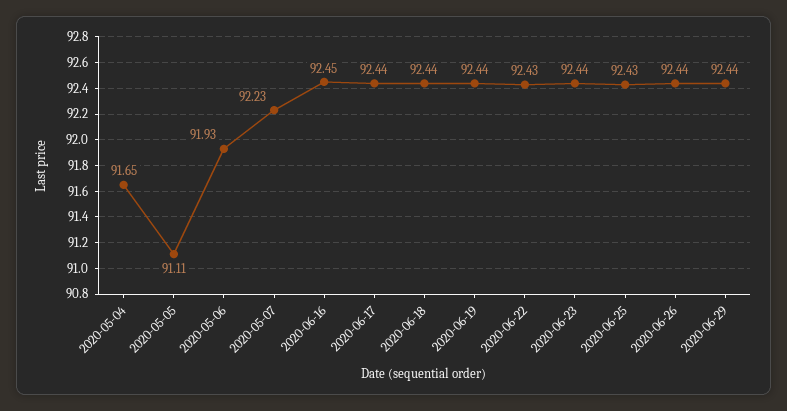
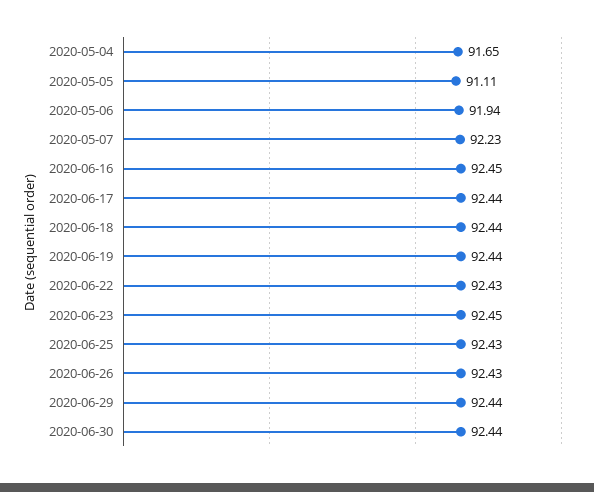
2020-05-06: 91.93 -> 91.94
2020-06-23: 92.44 -> 92.45
2020-06-26: 92.44 -> 92.43
2020-06-30: none -> 92.44

